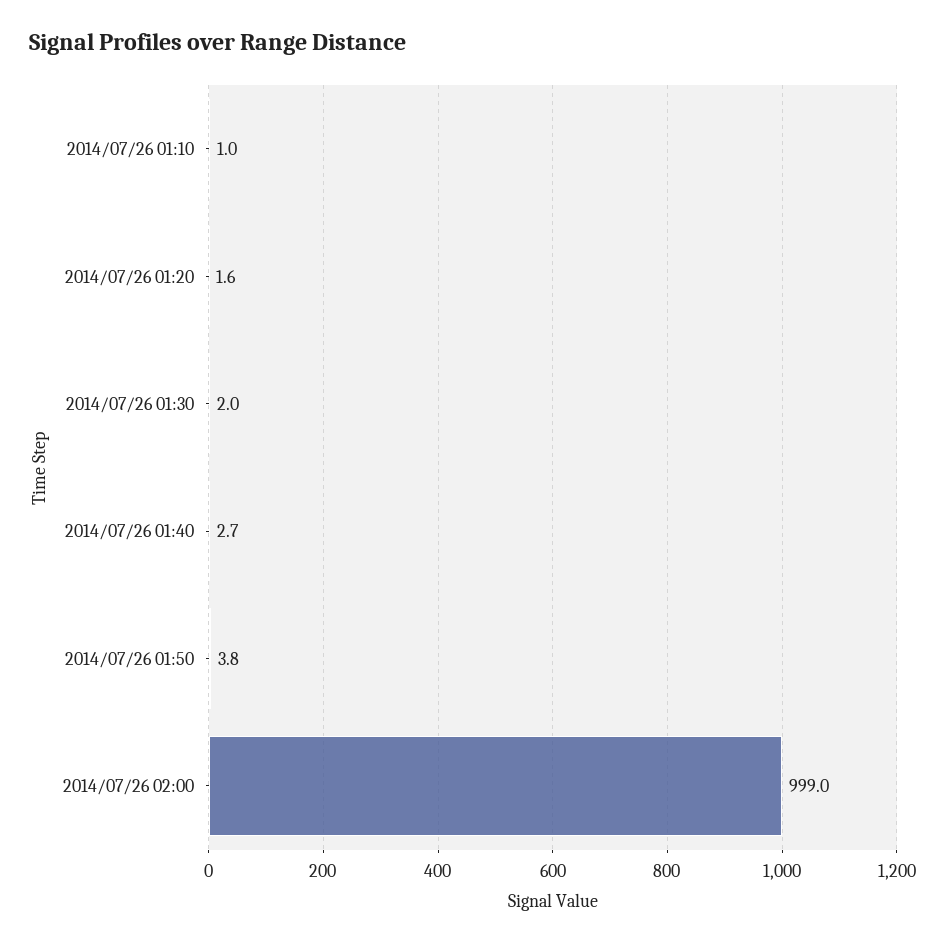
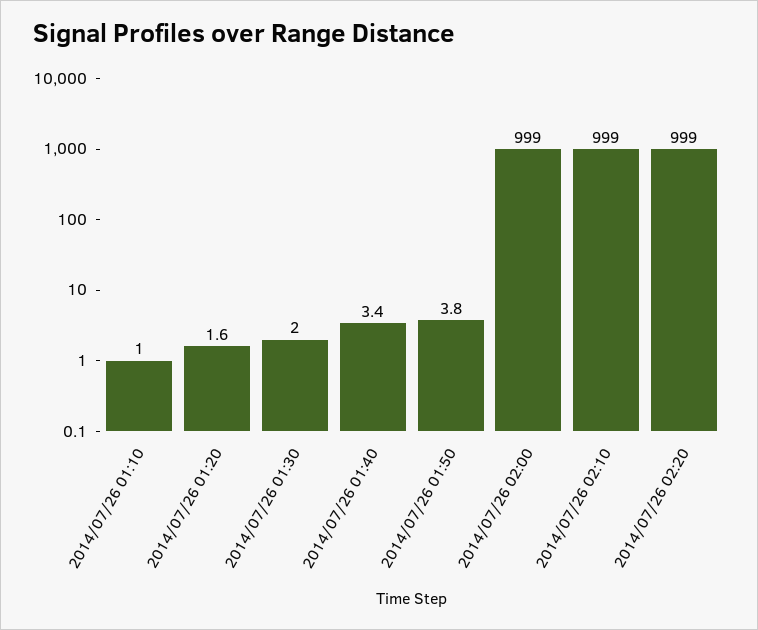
2014/07/26 01:40: 2.7 -> 3.4
2014/07/26 02:10: none -> 999
2014/07/26 02:20: none -> 999

